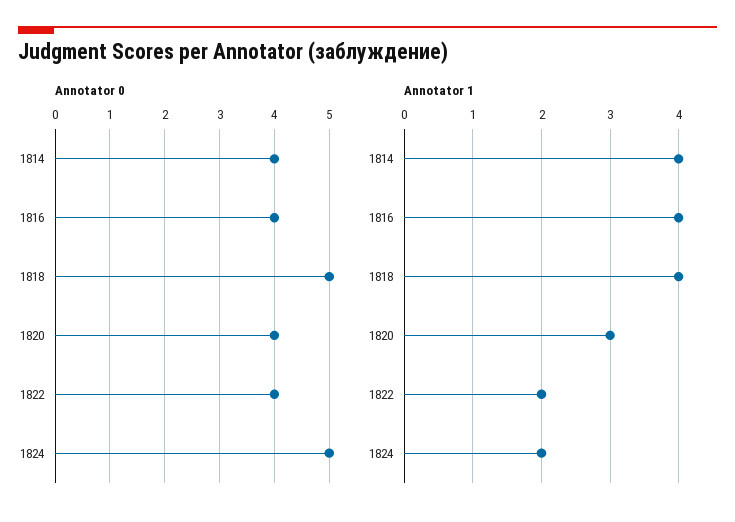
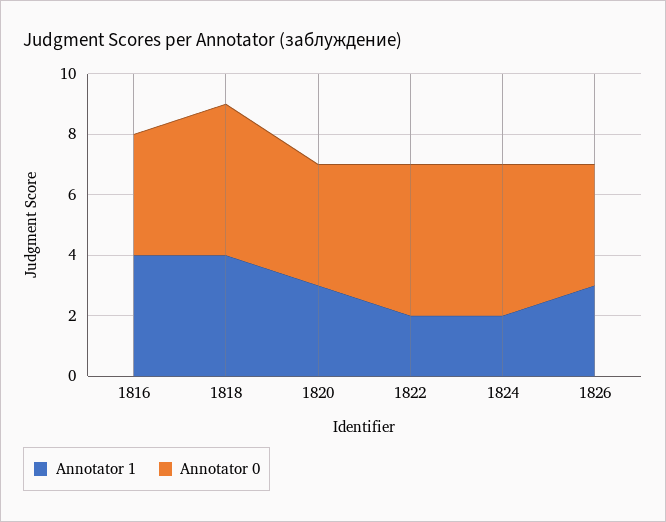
Annotator 0, 1814: 4 -> none
Annotator 0, 1822: 4 -> 5
Annotator 1, 1814: 4 -> none
Annotator 1, 1826: none -> 3
Annotator 0, 1826: none -> 4

